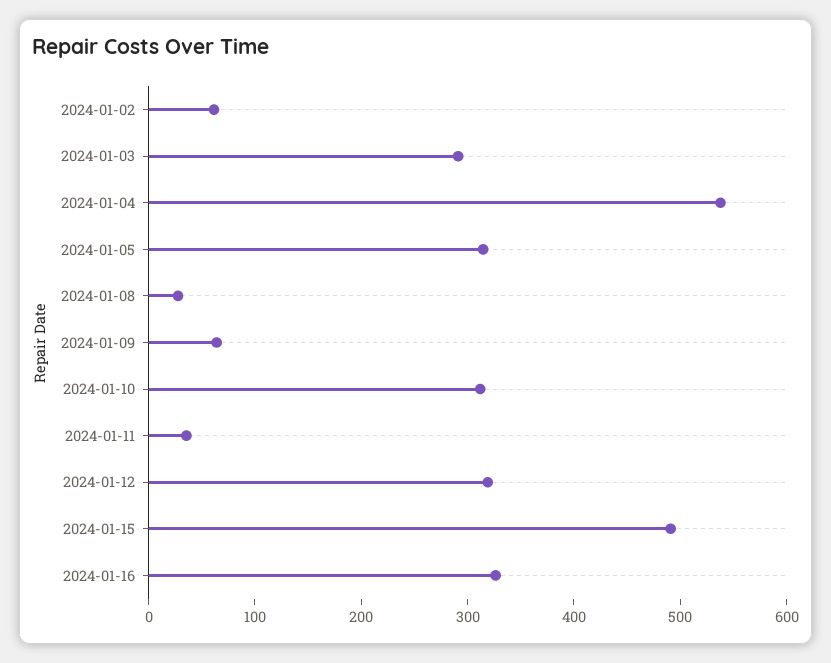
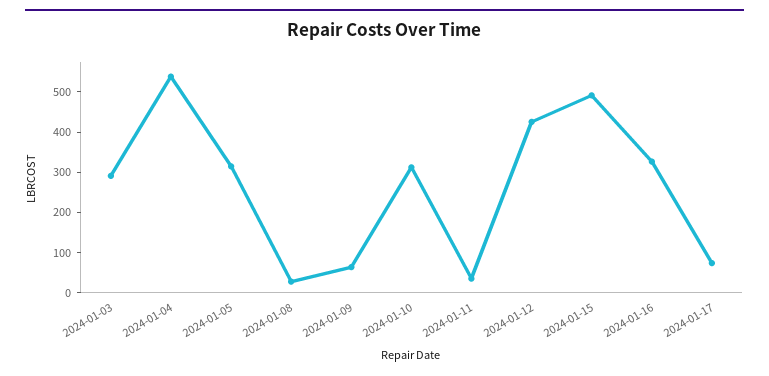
2024-01-02: 60 -> none
2024-01-12: 320 -> 420
2024-01-17: none -> 80

